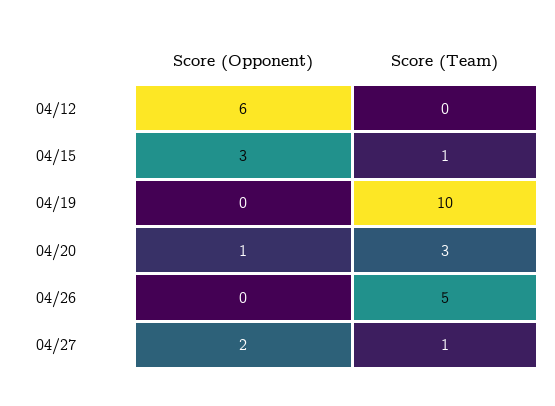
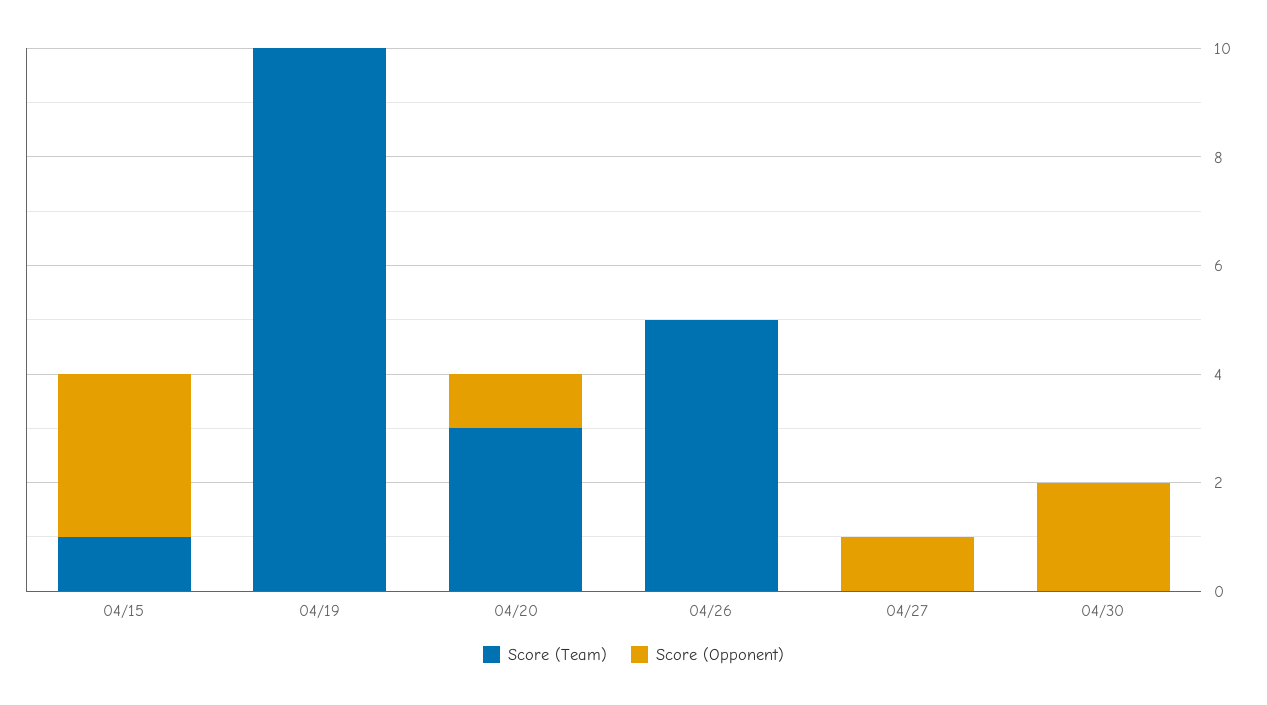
Score (Opponent), 04/12: 6 -> none
Score (Team), 04/12: 0 -> none
Score (Opponent), 04/27: 2 -> 1
Score (Team), 04/27: 1 -> 0
Score (Team), 04/30: none -> 0
Score (Opponent), 04/30: none -> 2

